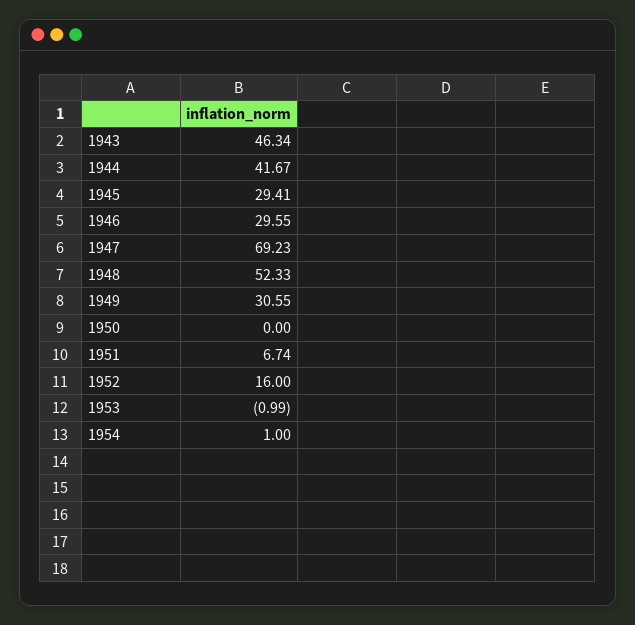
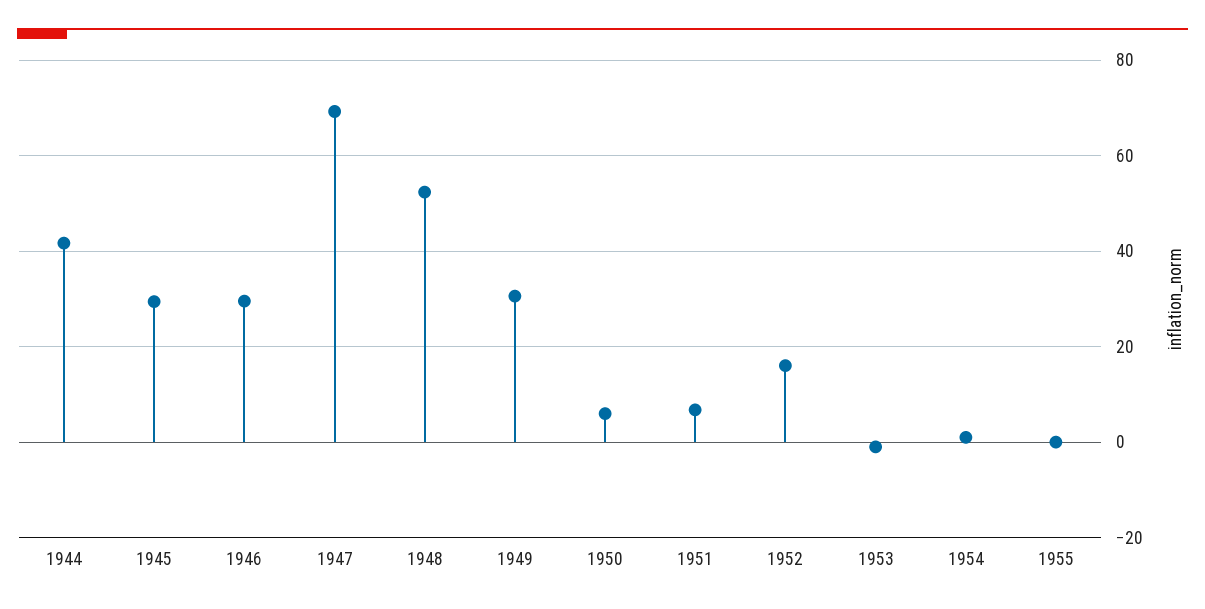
1943: 46.34 -> none
1950: 0 -> 6
1955: none -> 0

